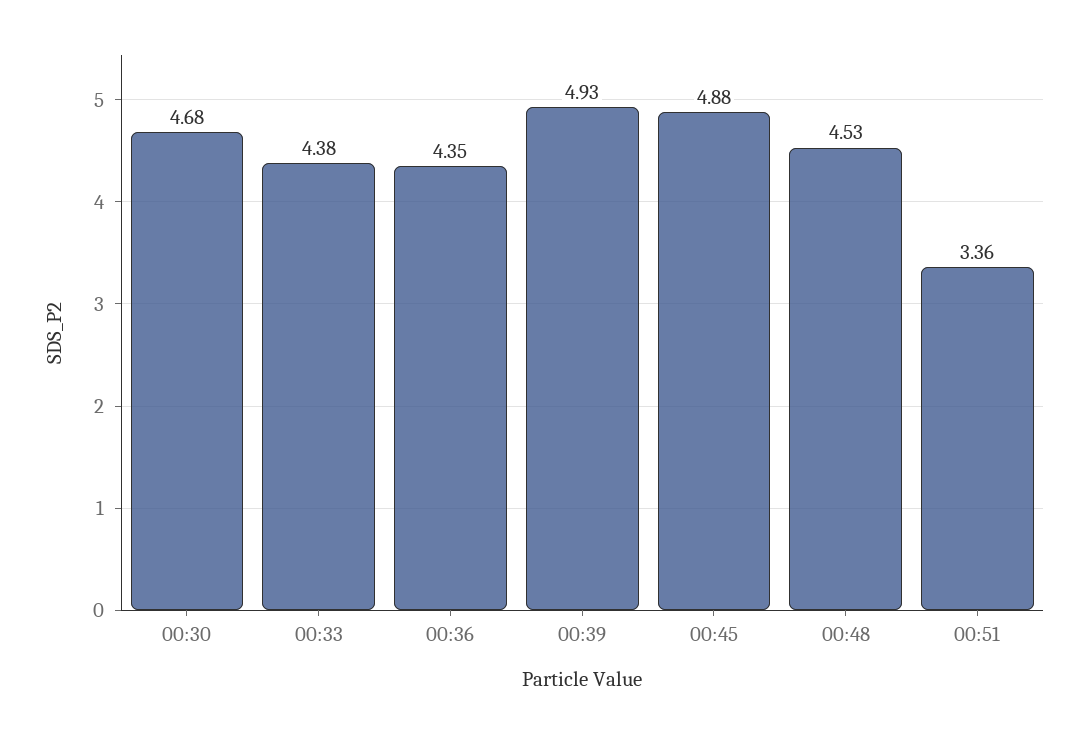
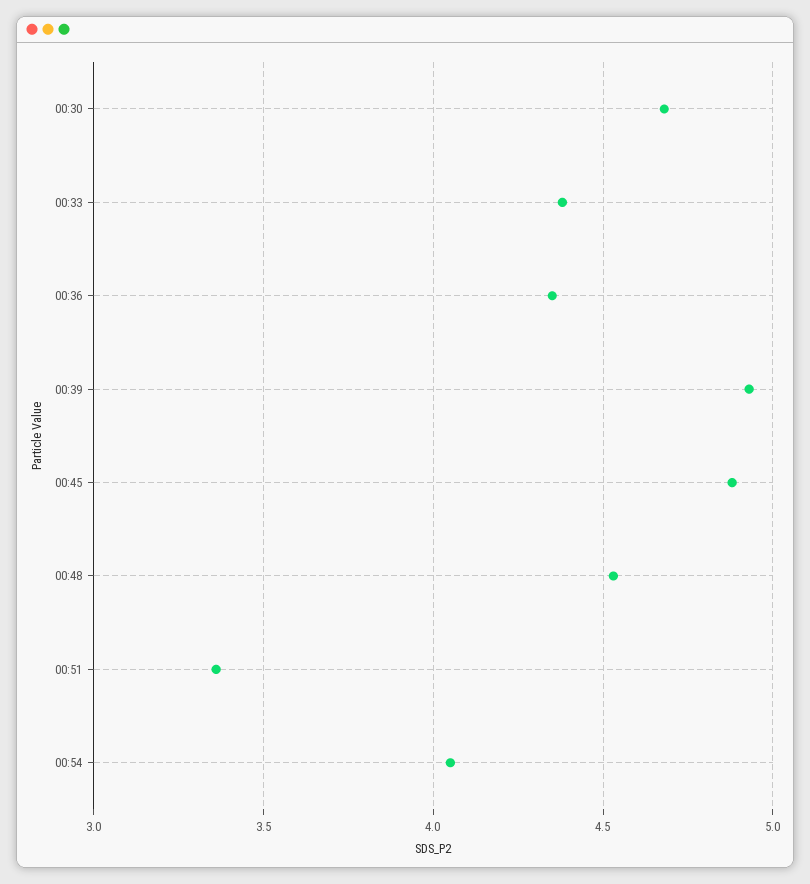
00:54: none -> 4.05

